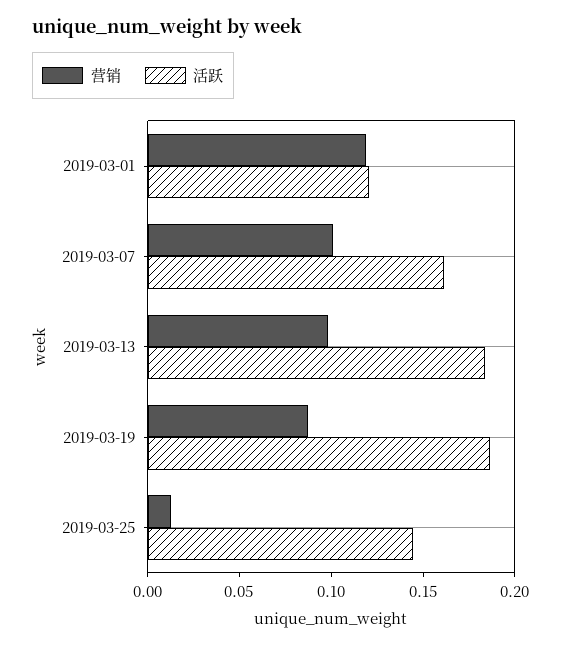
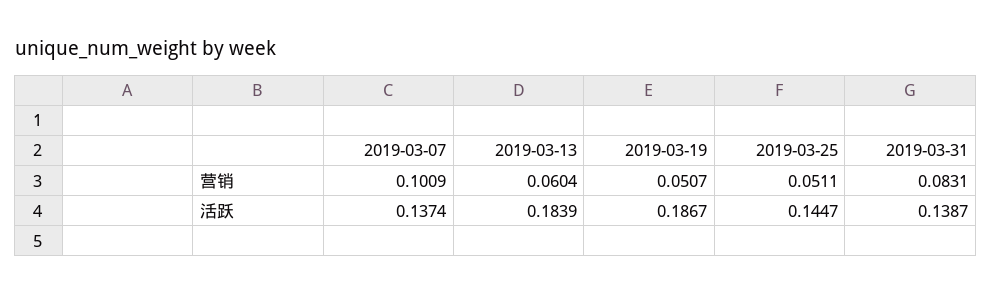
营销, 2019-03-01: 0.12 -> none
活跃, 2019-03-01: 0.12 -> none
活跃, 2019-03-07: 0.16 -> 0.1374
营销, 2019-03-13: 0.1 -> 0.0604
营销, 2019-03-19: 0.09 -> 0.0507
营销, 2019-03-25: 0.01 -> 0.0511
营销, 2019-03-31: none -> 0.0831
活跃, 2019-03-31: none -> 0.1387

